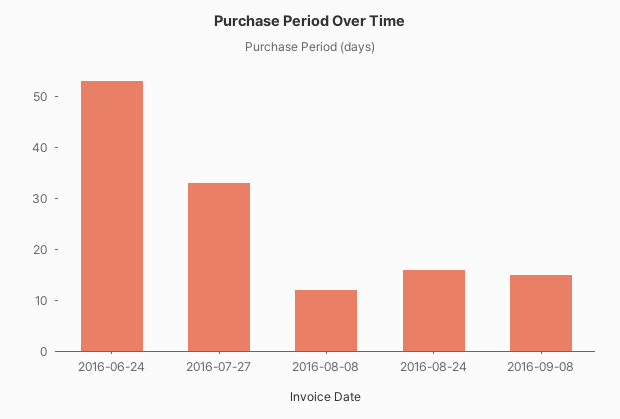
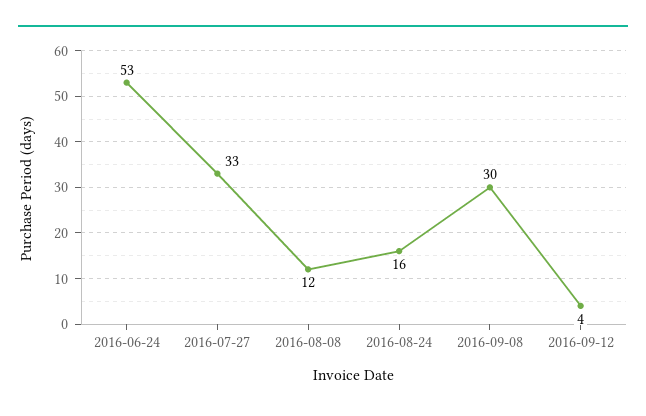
2016-09-08: 15 -> 30
2016-09-12: none -> 4

